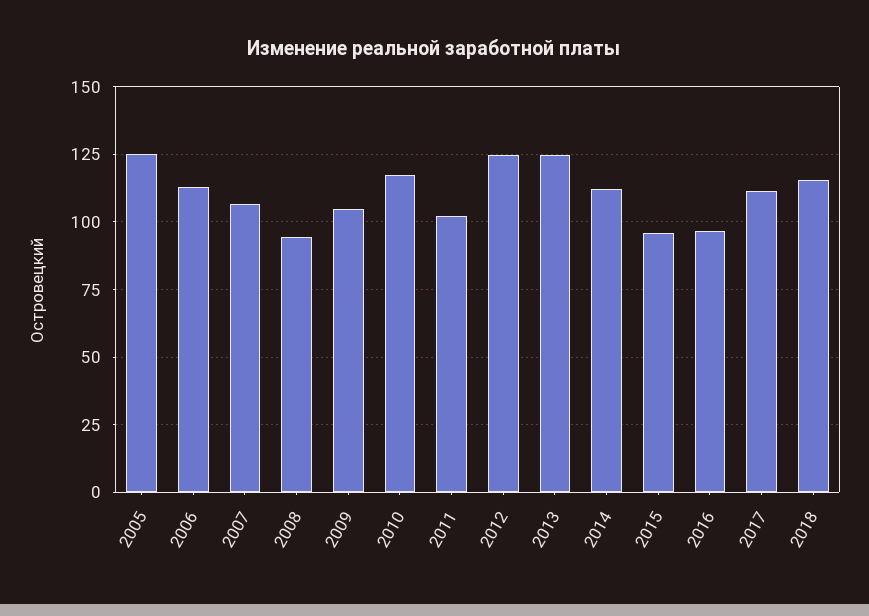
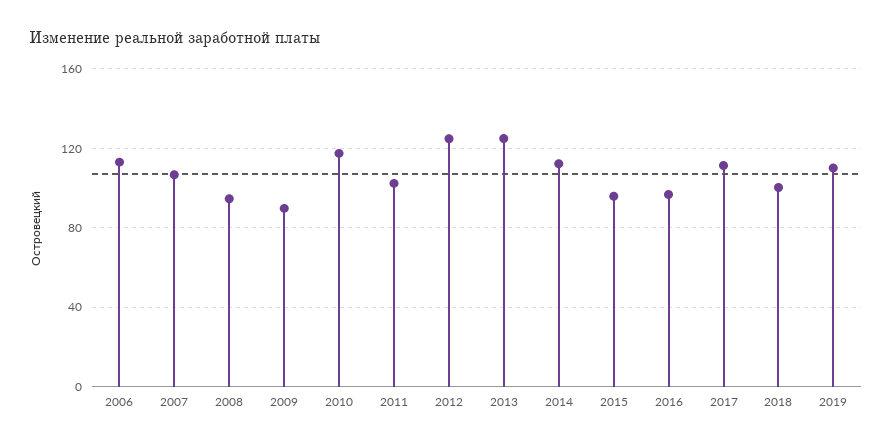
2005: 125 -> none
2009: 105 -> 90
2018: 115 -> 100
2019: none -> 110

